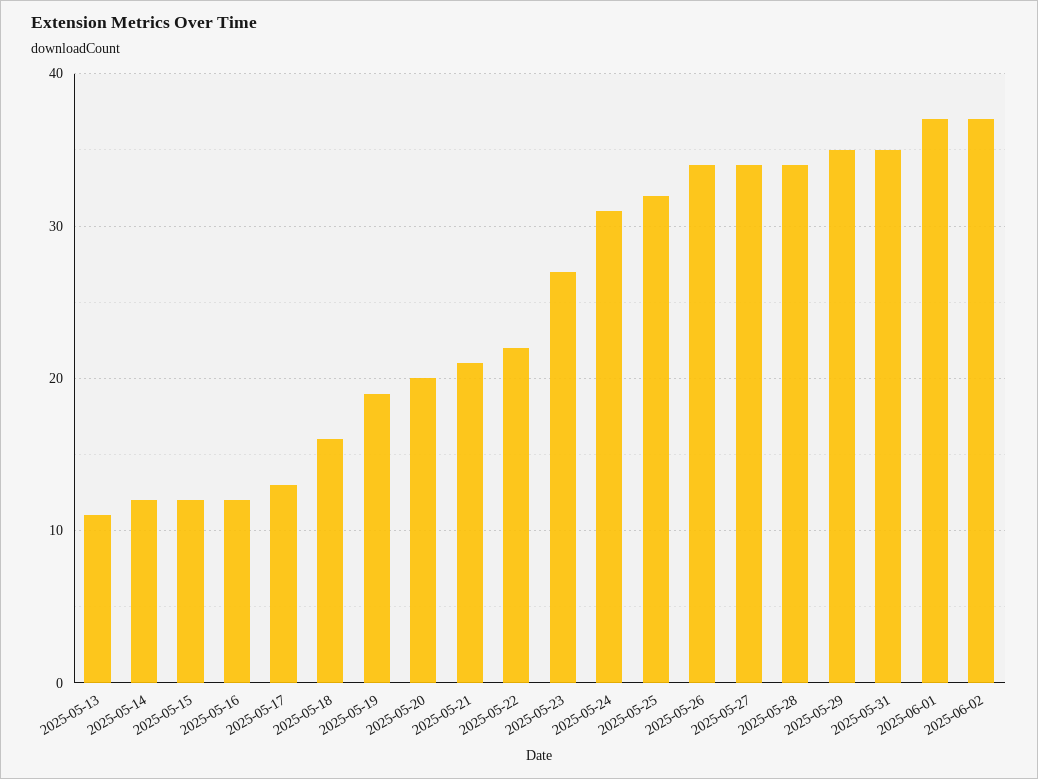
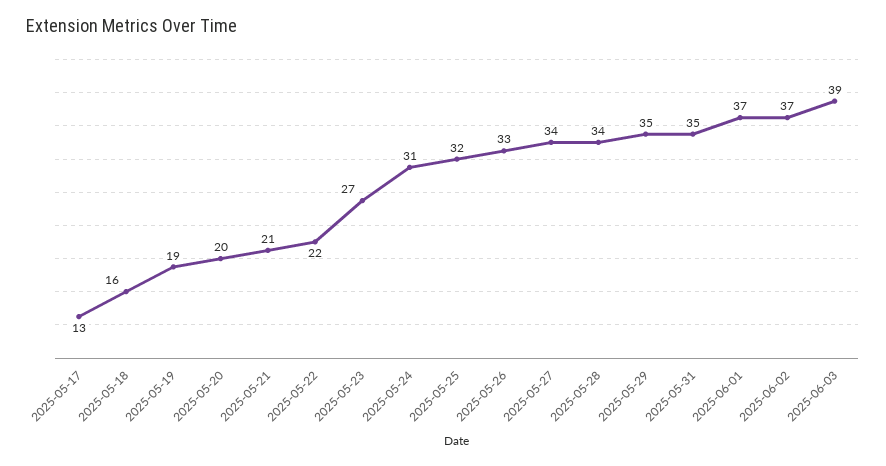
2025-05-13: 11 -> none
2025-05-14: 12 -> none
2025-05-15: 12 -> none
2025-05-16: 12 -> none
2025-05-26: 34 -> 33
2025-06-03: none -> 39

